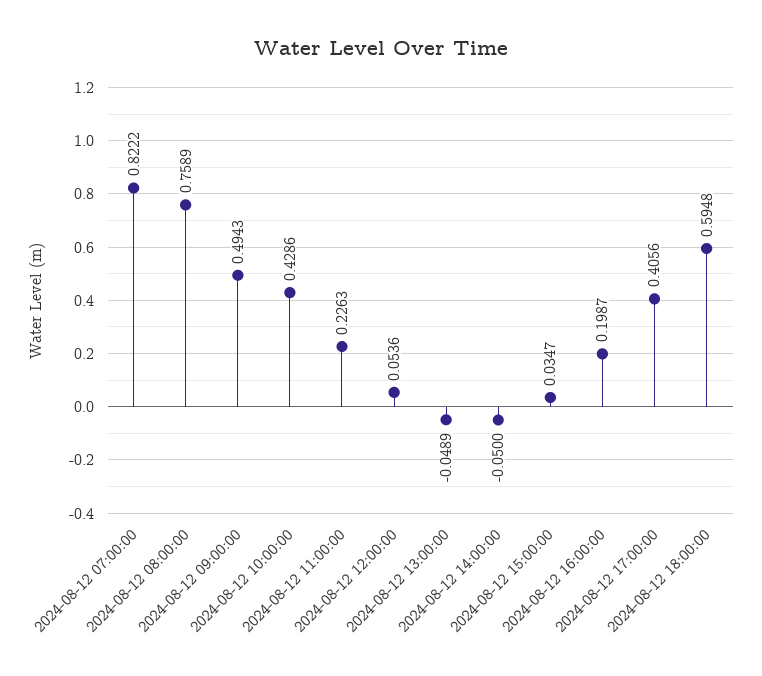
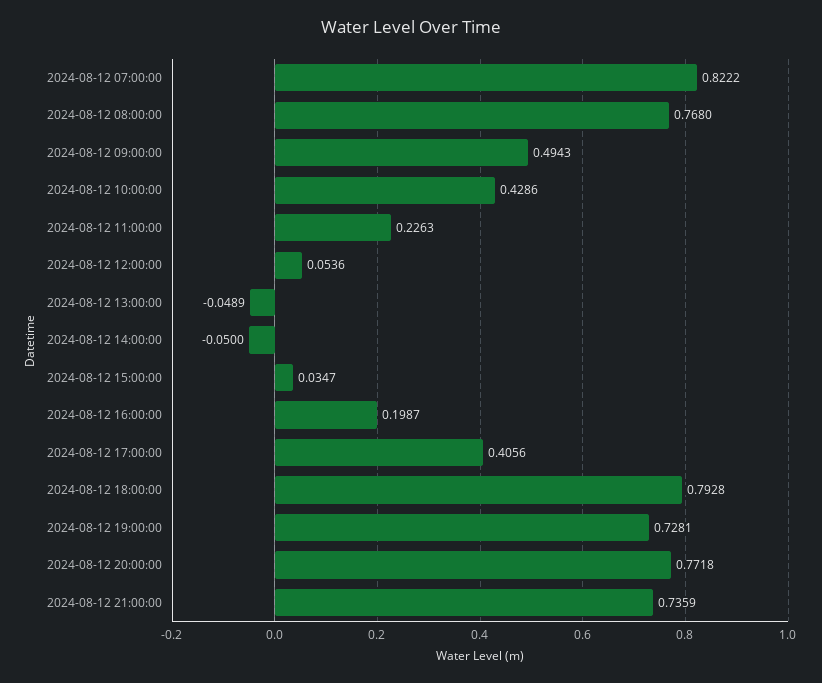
2024-08-12 08:00:00: 0.7589 -> 0.768
2024-08-12 18:00:00: 0.5948 -> 0.7928
2024-08-12 19:00:00: none -> 0.7281
2024-08-12 20:00:00: none -> 0.7718
2024-08-12 21:00:00: none -> 0.7359

